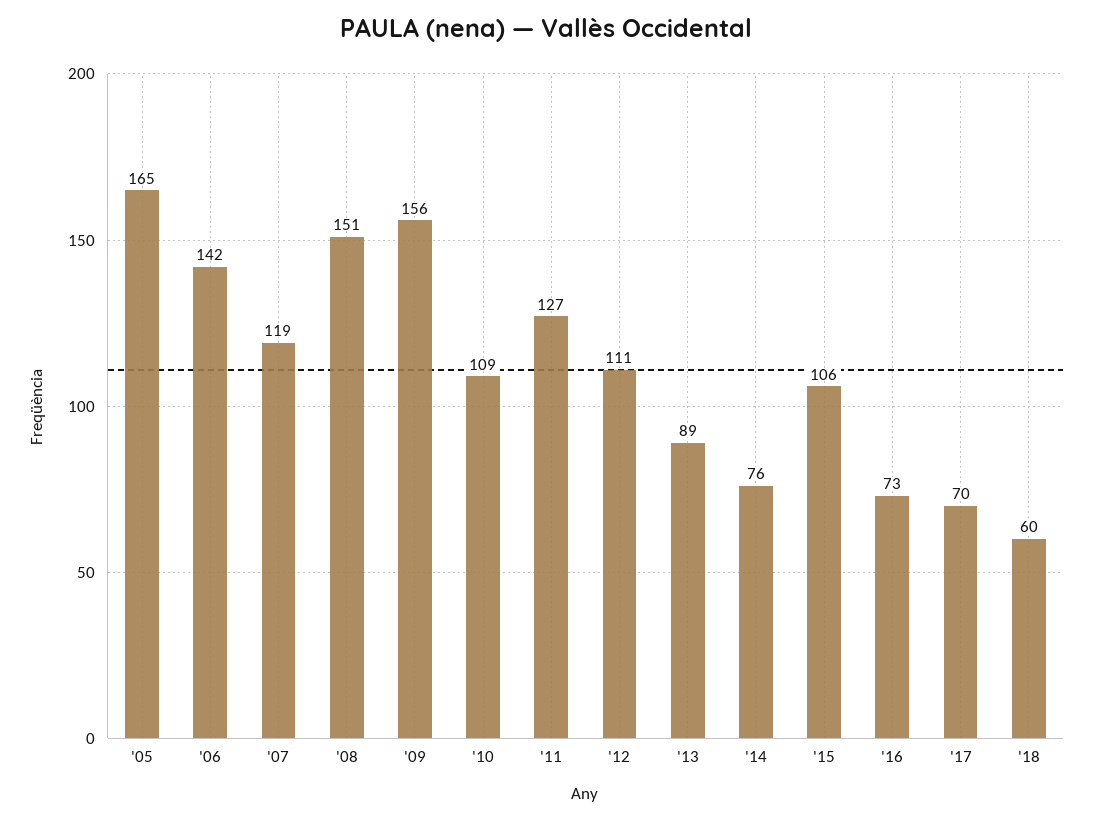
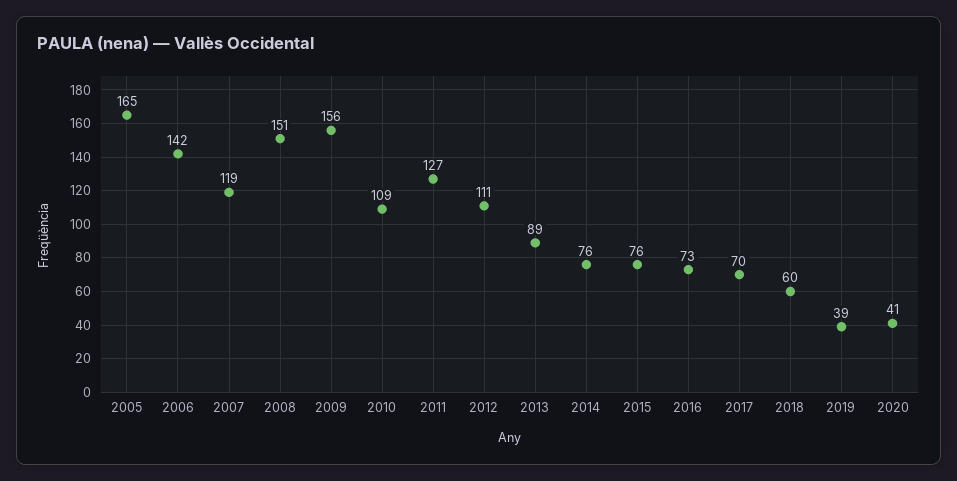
'15: 106 -> 76
2019: none -> 39
2020: none -> 41

